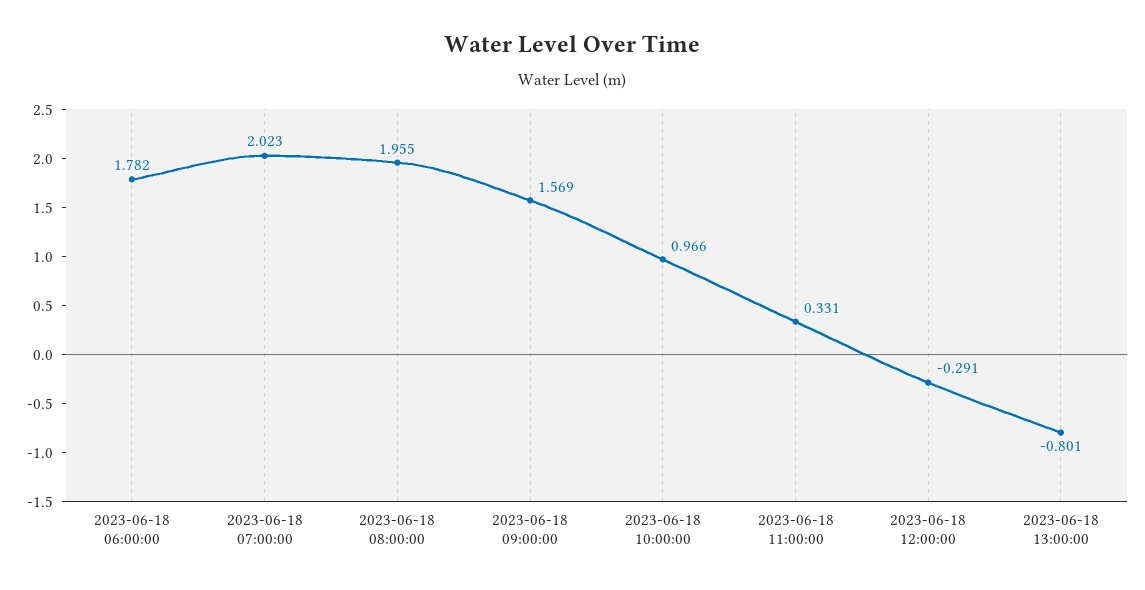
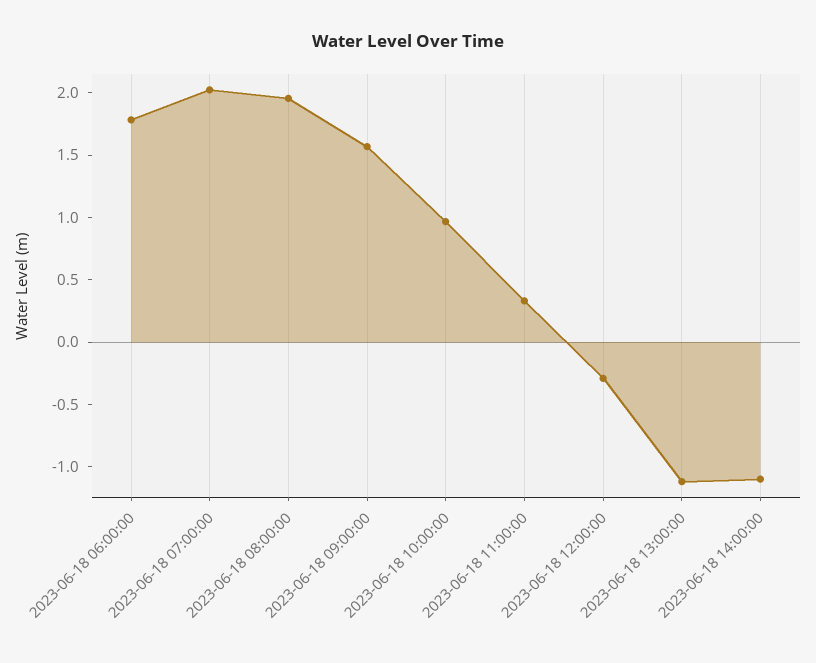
2023-06-18 13:00:00: -0.801 -> -1.1
2023-06-18 14:00:00: none -> -1.1

